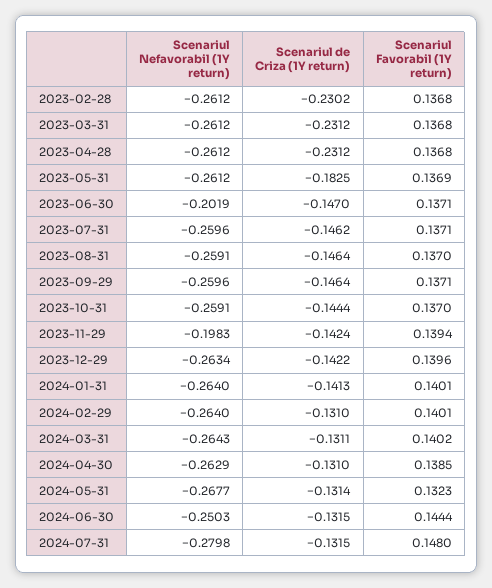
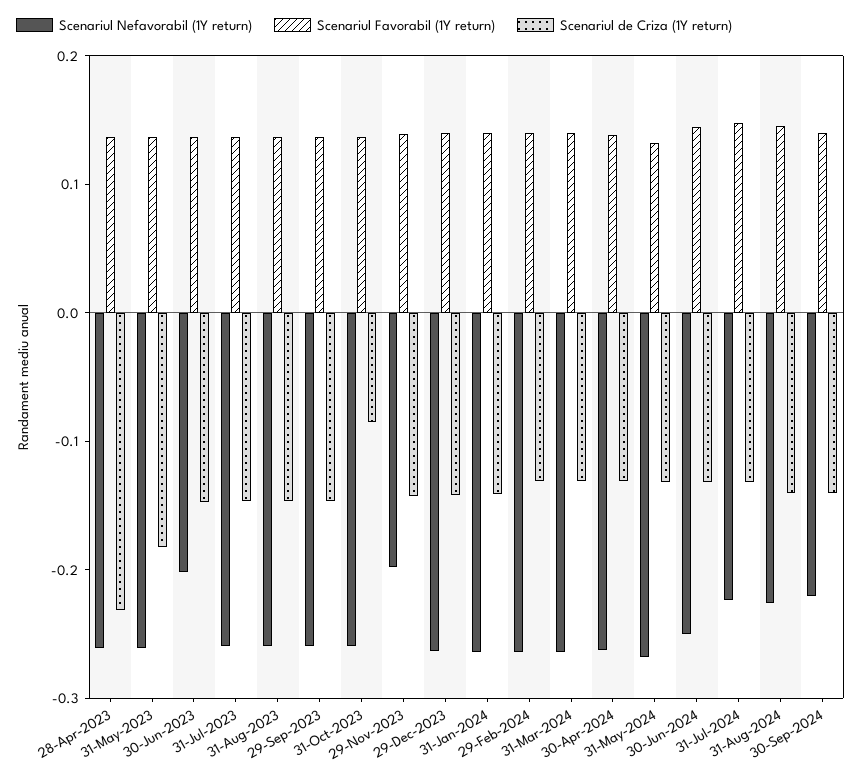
Scenariul Nefavorabil (1Y return), 2023-02-28: -0.2612 -> none
Scenariul de Criza (1Y return), 2023-02-28: -0.2302 -> none
Scenariul Favorabil (1Y return), 2023-02-28: 0.1368 -> none
Scenariul Nefavorabil (1Y return), 2023-03-31: -0.2612 -> none
Scenariul de Criza (1Y return), 2023-03-31: -0.2312 -> none
Scenariul Favorabil (1Y return), 2023-03-31: 0.1368 -> none
Scenariul de Criza (1Y return), 2023-10-31: -0.1444 -> -0.08
Scenariul Nefavorabil (1Y return), 2024-07-31: -0.2798 -> -0.22
Scenariul Nefavorabil (1Y return), 31-Aug-2024: none -> -0.22
Scenariul Favorabil (1Y return), 31-Aug-2024: none -> 0.14
Scenariul de Criza (1Y return), 31-Aug-2024: none -> -0.14
Scenariul Nefavorabil (1Y return), 30-Sep-2024: none -> -0.22
Scenariul Favorabil (1Y return), 30-Sep-2024: none -> 0.14
Scenariul de Criza (1Y return), 30-Sep-2024: none -> -0.14

